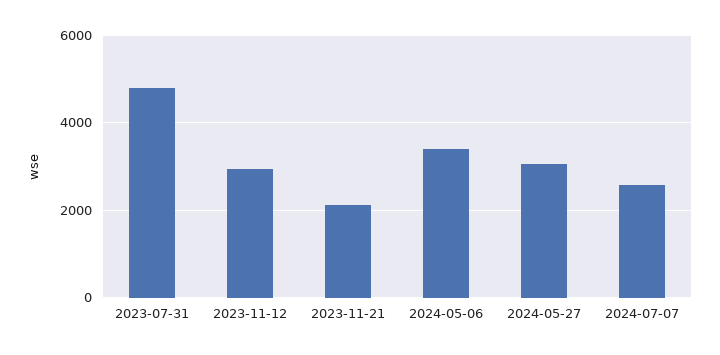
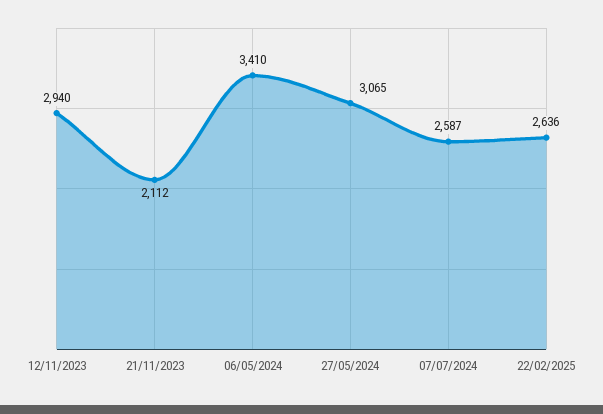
2023-07-31: 4800 -> none
22/02/2025: none -> 2636

